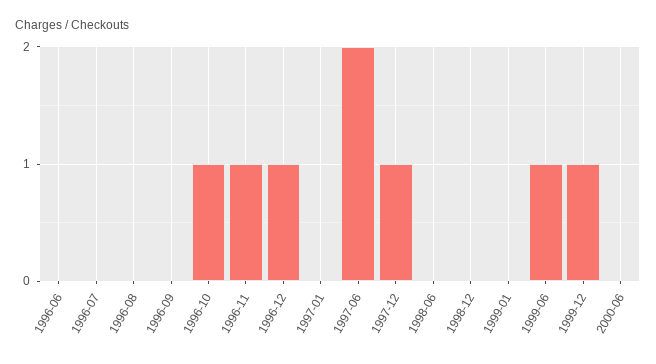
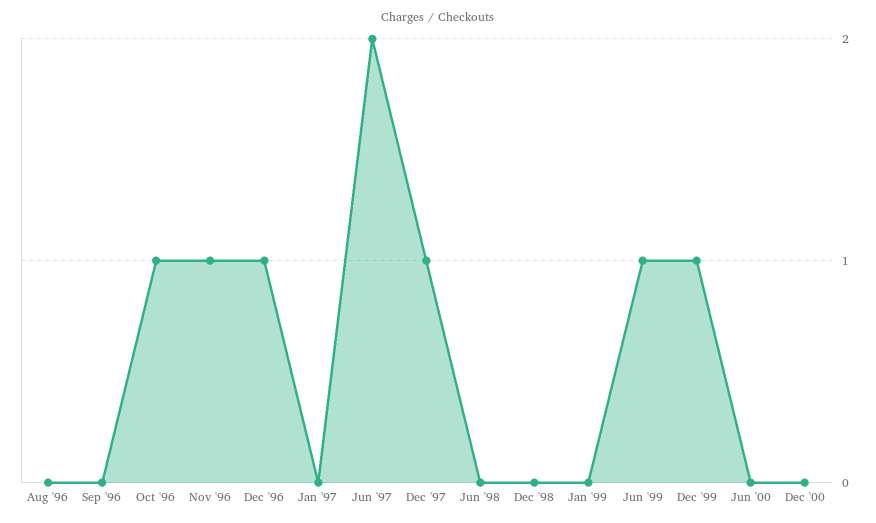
1996-06: 0 -> none
1996-07: 0 -> none
Dec '00: none -> 0

